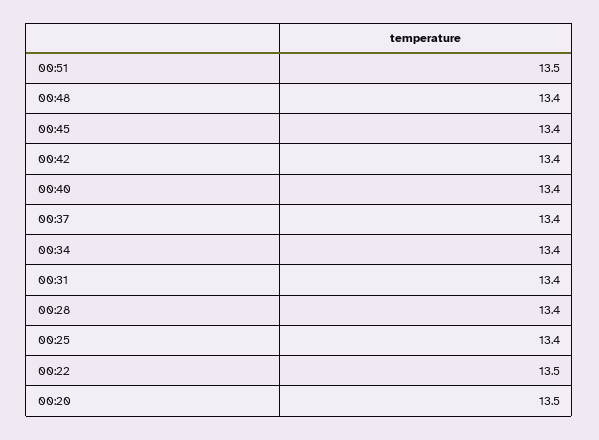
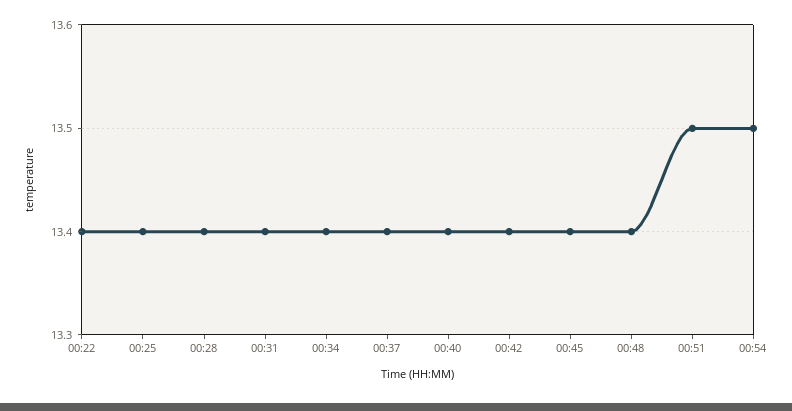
00:22: 13.5 -> 13.4
00:20: 13.5 -> none
00:54: none -> 13.5

